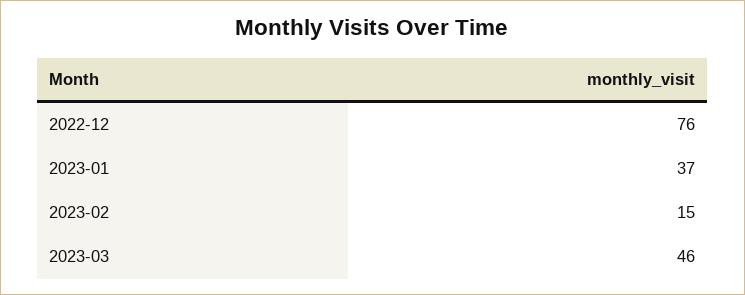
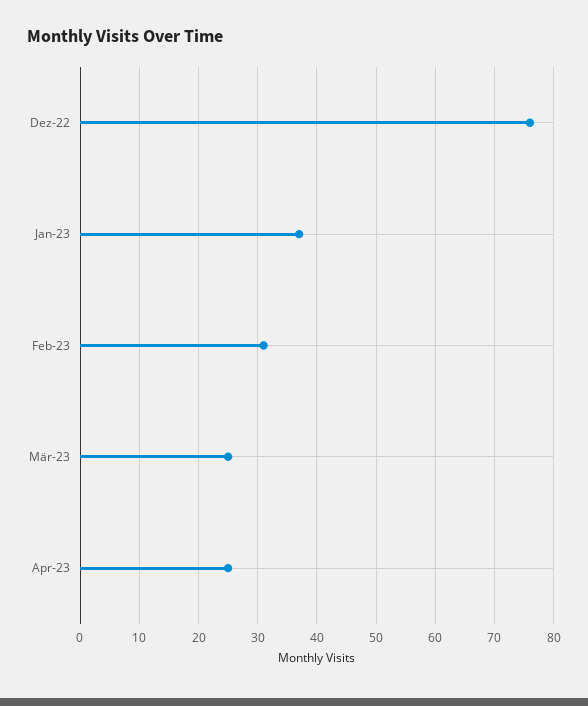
2023-02: 15 -> 30
2023-03: 46 -> 25
Apr-23: none -> 25

